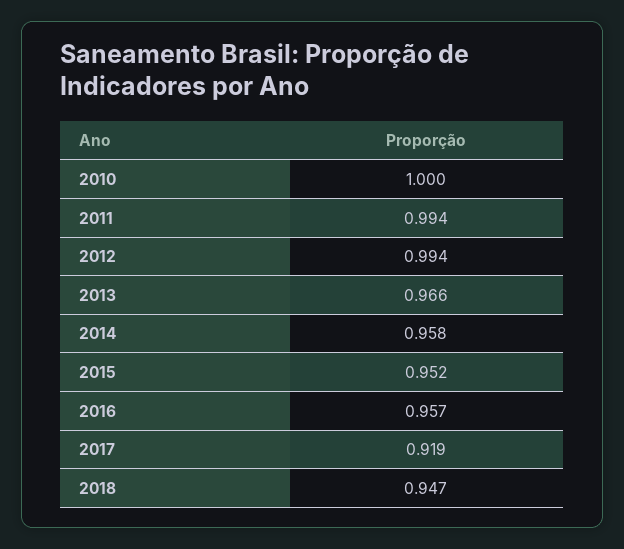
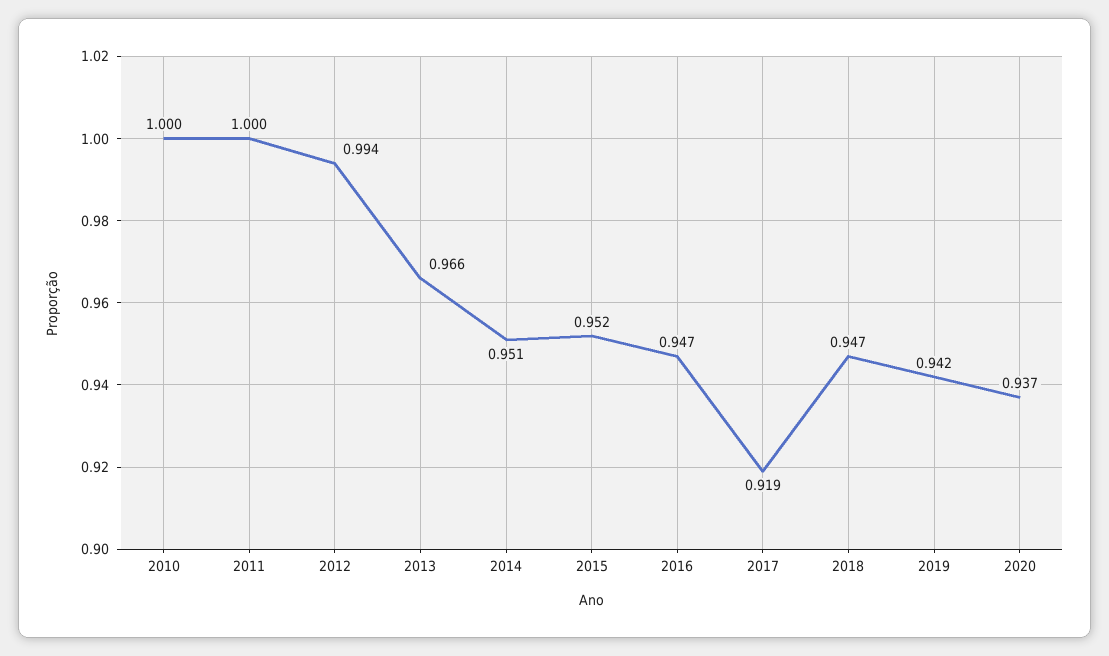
2011: 0.994 -> 1
2014: 0.958 -> 0.951
2016: 0.957 -> 0.947
2019: none -> 0.942
2020: none -> 0.937

